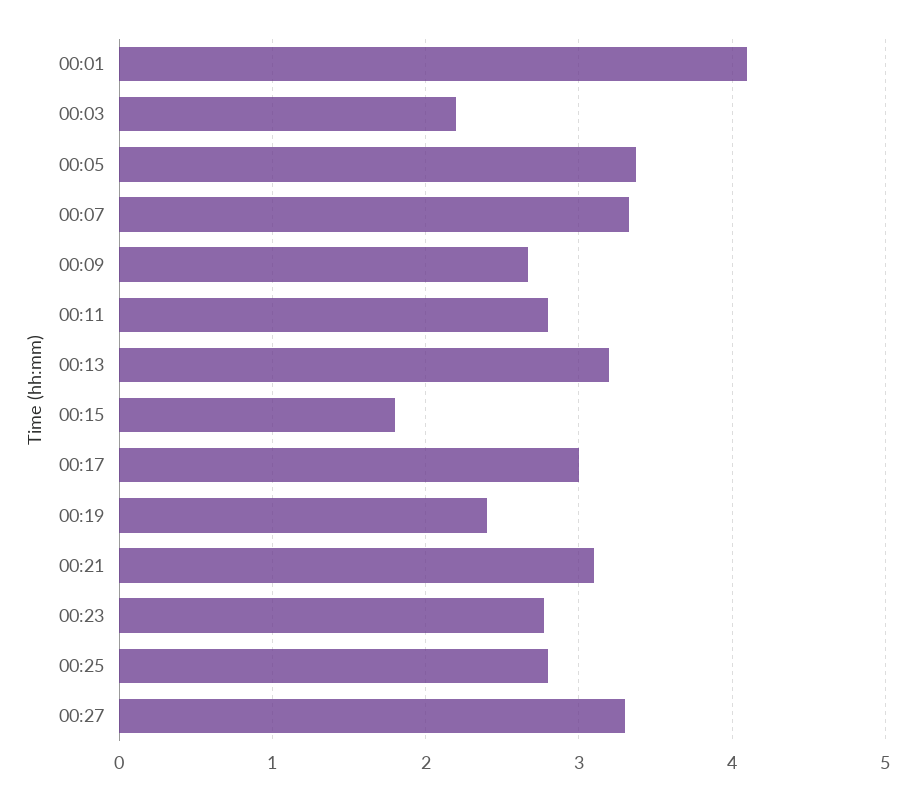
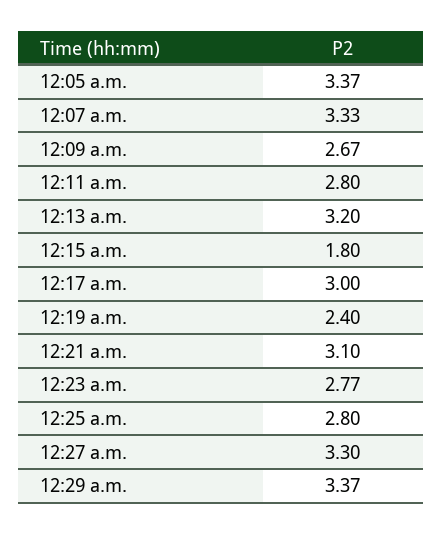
00:01: 4.1 -> none
00:03: 2.2 -> none
12:29 a.m.: none -> 3.37

